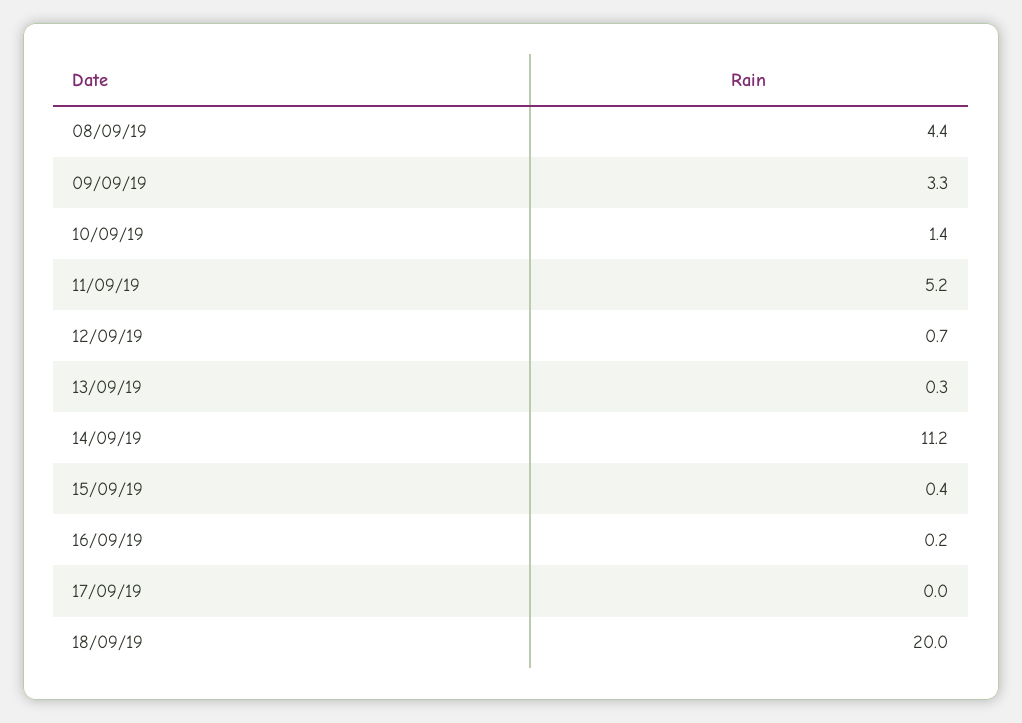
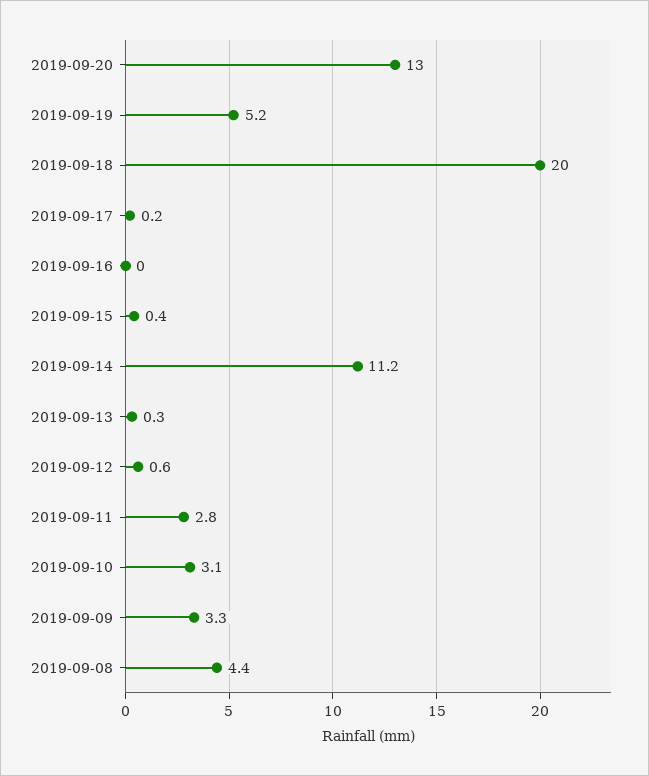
10/09/19: 1.4 -> 3.1
11/09/19: 5.2 -> 2.8
12/09/19: 0.7 -> 0.6
16/09/19: 0.2 -> 0
17/09/19: 0 -> 0.2
2019-09-20: none -> 13
2019-09-19: none -> 5.2

